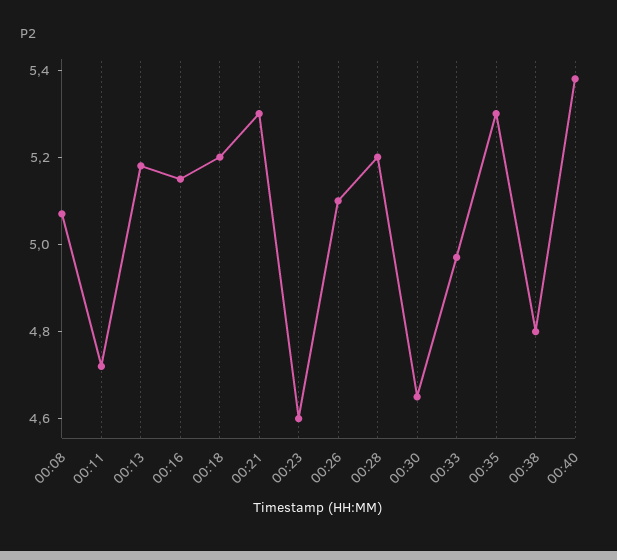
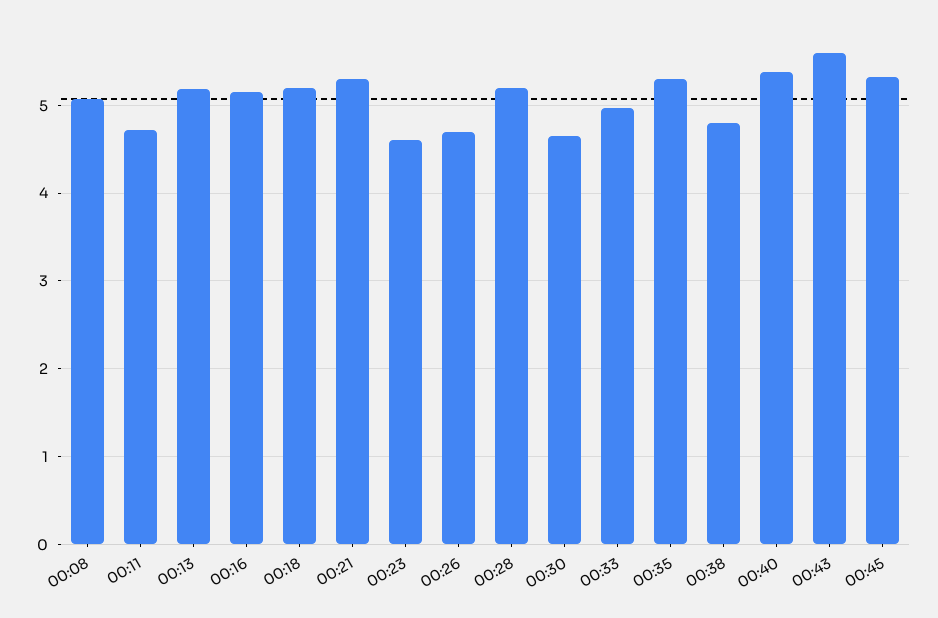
00:26: 5.1 -> 4.7
00:43: none -> 5.6
00:45: none -> 5.3

